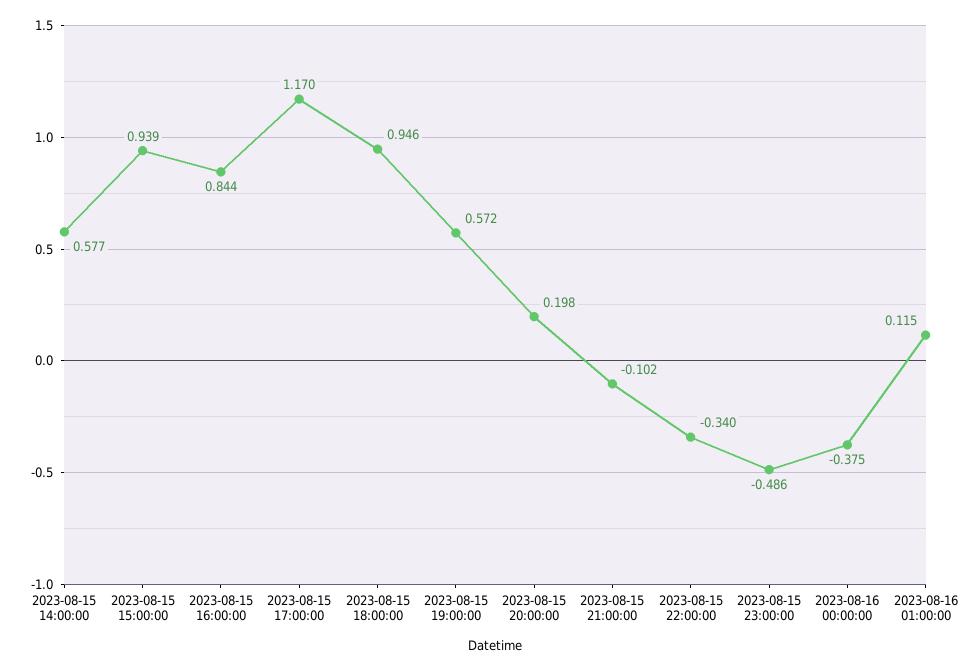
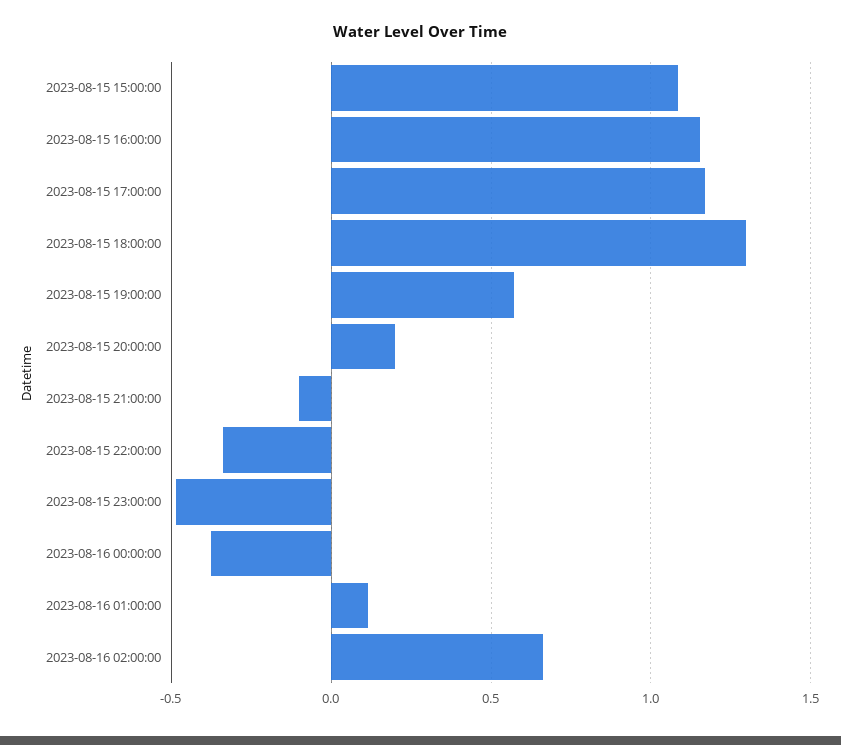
2023-08-15 14:00:00: 0.577 -> none
2023-08-15 15:00:00: 0.939 -> 1.1
2023-08-15 16:00:00: 0.844 -> 1.15
2023-08-15 18:00:00: 0.946 -> 1.3
2023-08-16 02:00:00: none -> 0.65

